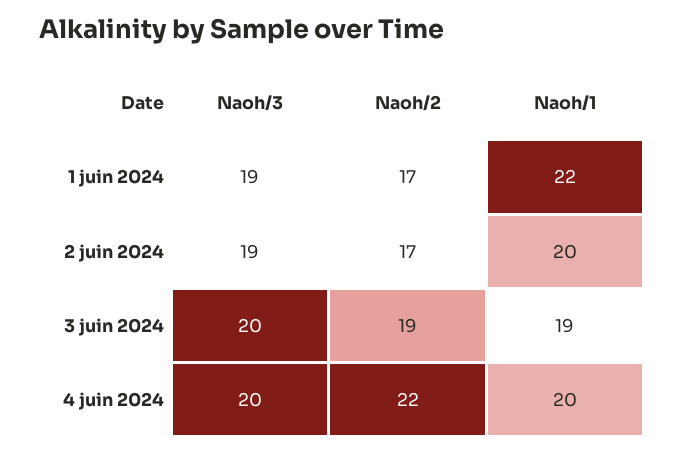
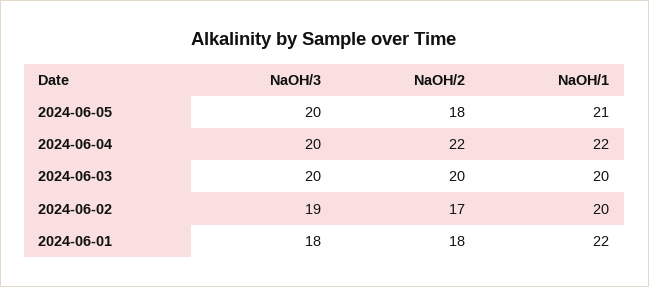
Naoh/3, 1 juin 2024: 19 -> 18
Naoh/2, 1 juin 2024: 17 -> 18
Naoh/2, 3 juin 2024: 19 -> 20
Naoh/1, 3 juin 2024: 19 -> 20
Naoh/1, 4 juin 2024: 20 -> 22
Naoh/3, 2024-06-05: none -> 20
Naoh/2, 2024-06-05: none -> 18
Naoh/1, 2024-06-05: none -> 21

